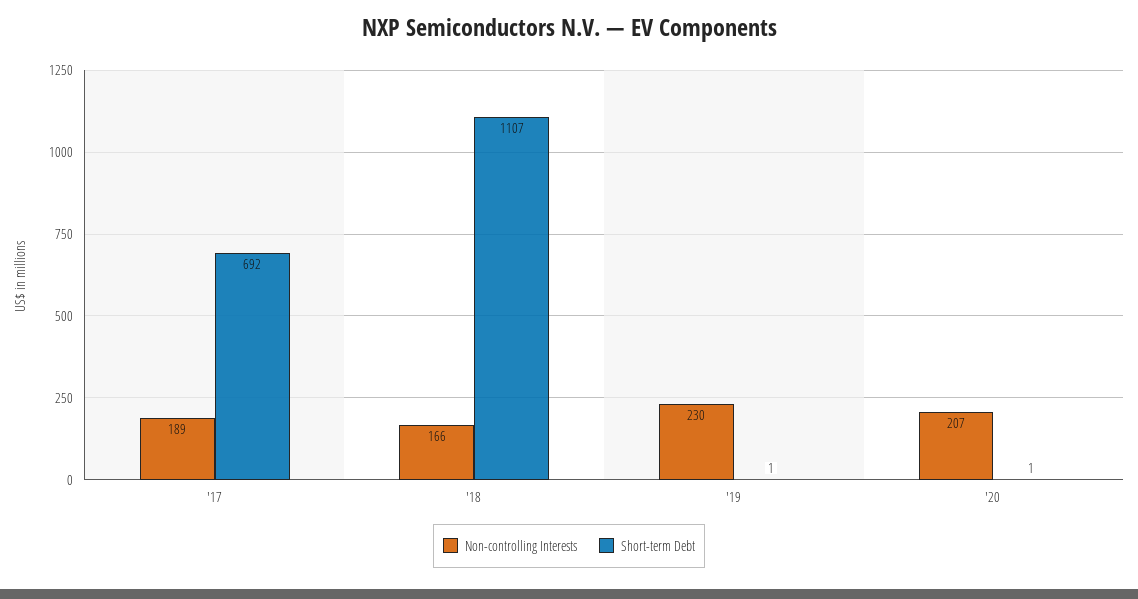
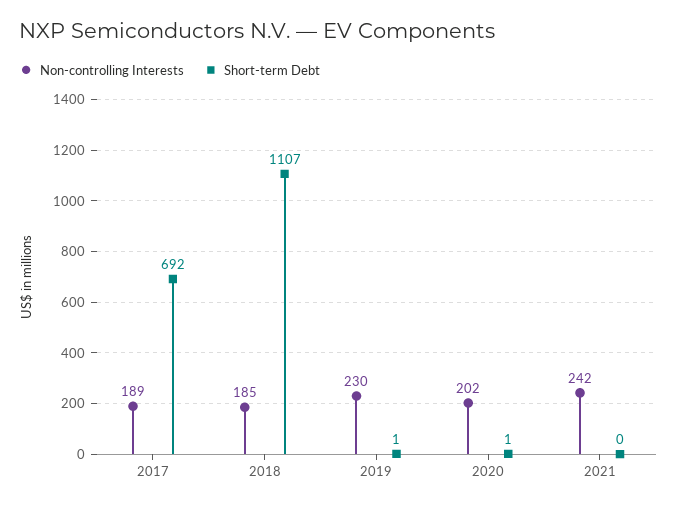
Non-controlling Interests, '18: 166 -> 185
Non-controlling Interests, '20: 207 -> 202
Non-controlling Interests, 2021: none -> 242
Short-term Debt, 2021: none -> 0

